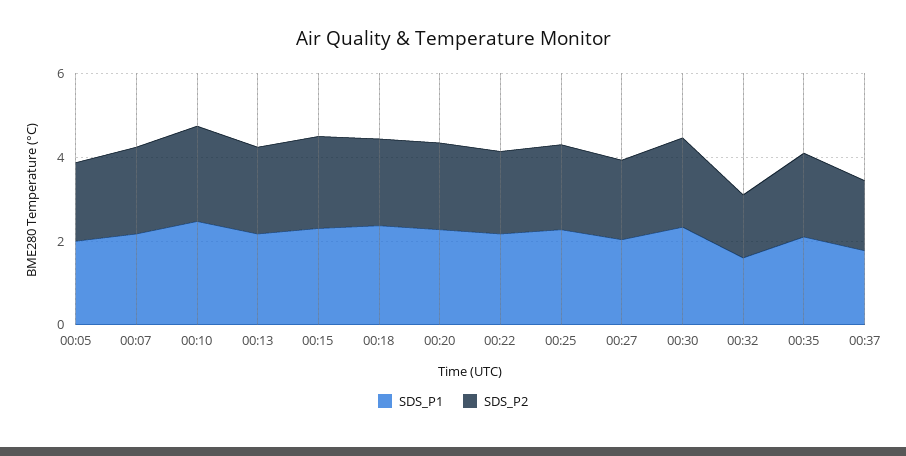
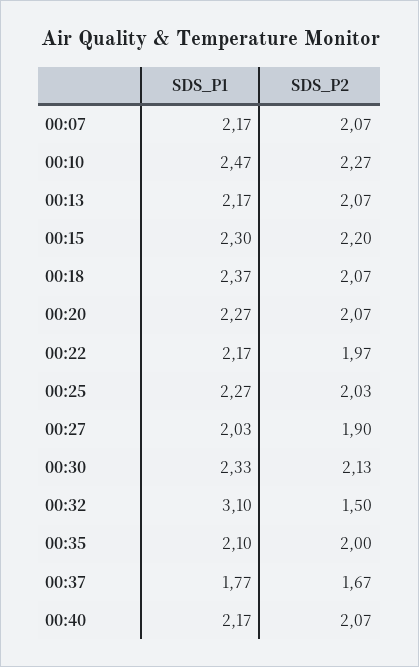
SDS_P1, 00:05: 2 -> none
SDS_P2, 00:05: 2 -> none
SDS_P1, 00:32: 1.5 -> 3.1
SDS_P1, 00:40: none -> 2.17
SDS_P2, 00:40: none -> 2.07

